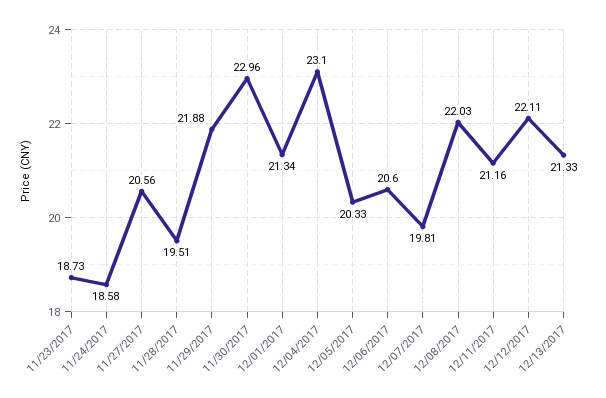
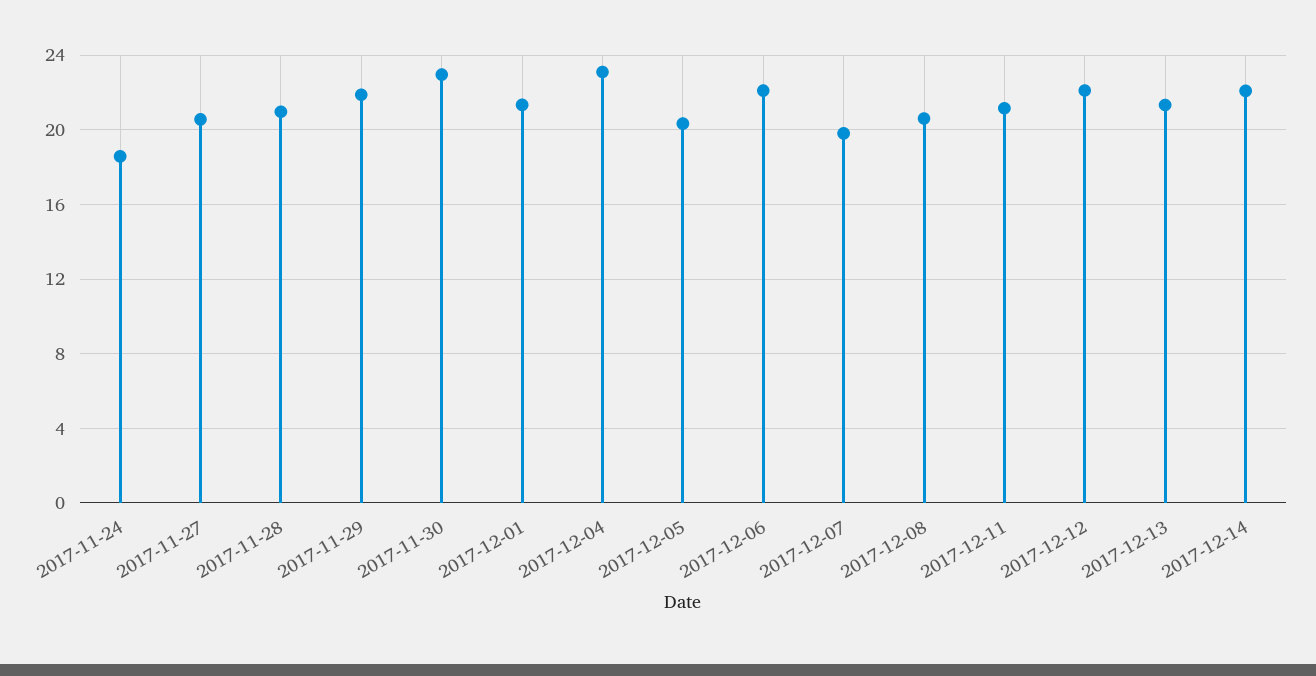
11/23/2017: 18.73 -> none
11/28/2017: 19.51 -> 21
12/06/2017: 20.6 -> 22
12/08/2017: 22.03 -> 20.5
2017-12-14: none -> 22

